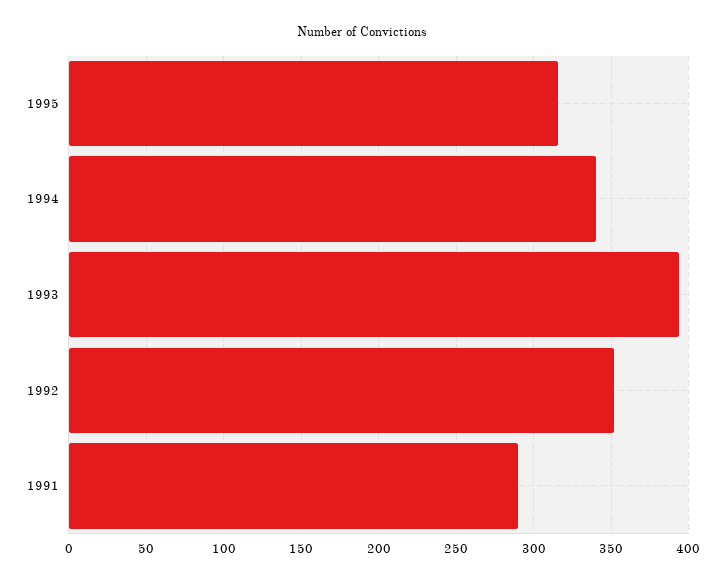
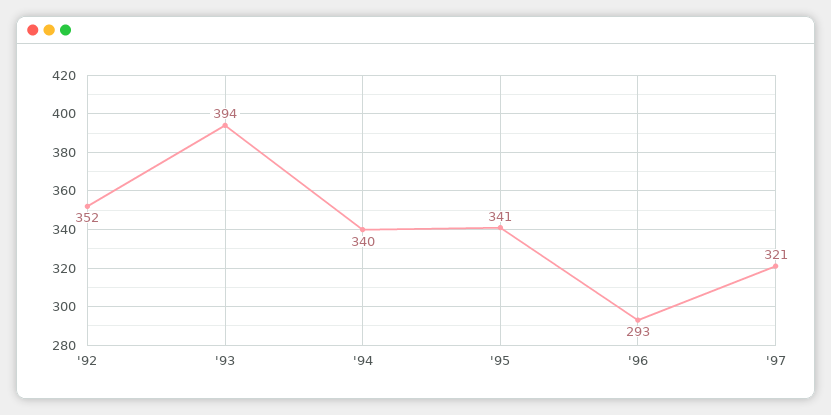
1995: 315 -> 341
1991: 290 -> none
'96: none -> 293
'97: none -> 321

